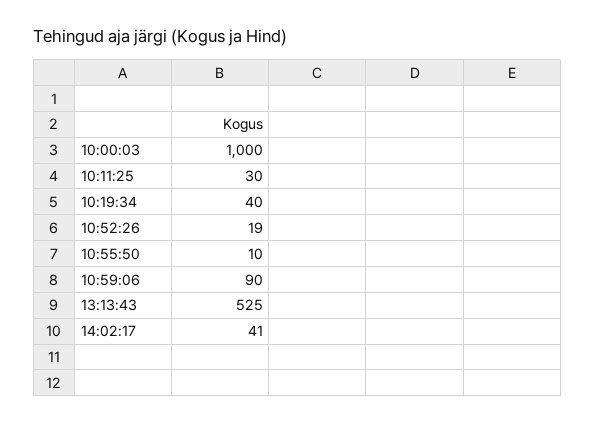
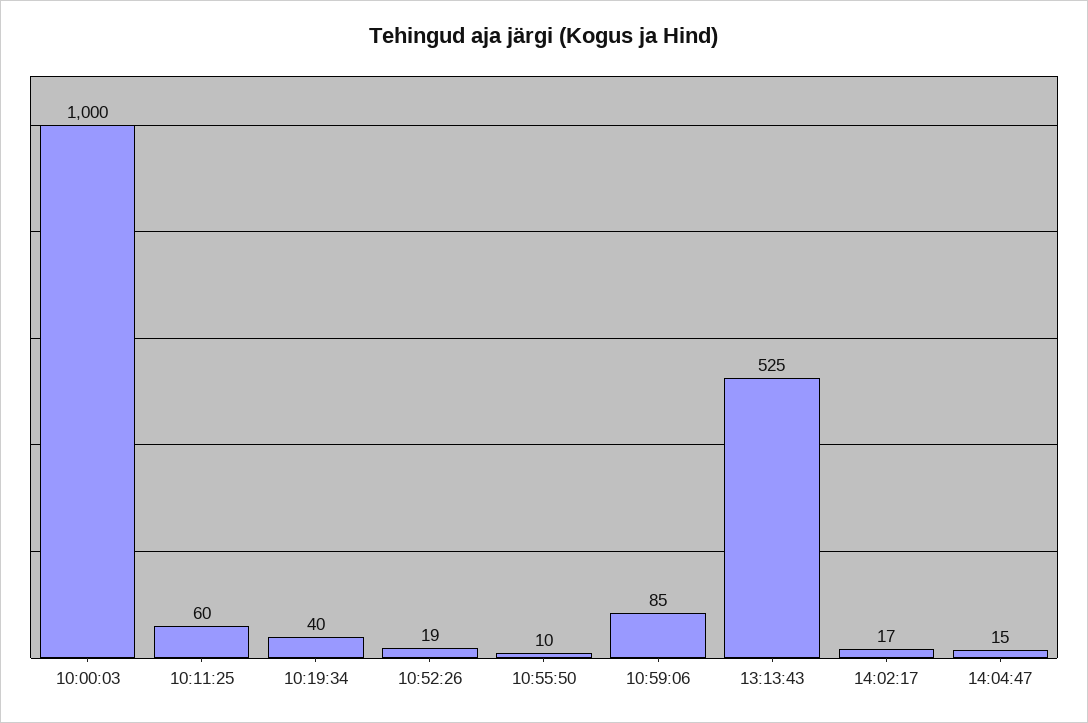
10:11:25: 30 -> 60
10:59:06: 90 -> 85
14:02:17: 41 -> 17
14:04:47: none -> 15

